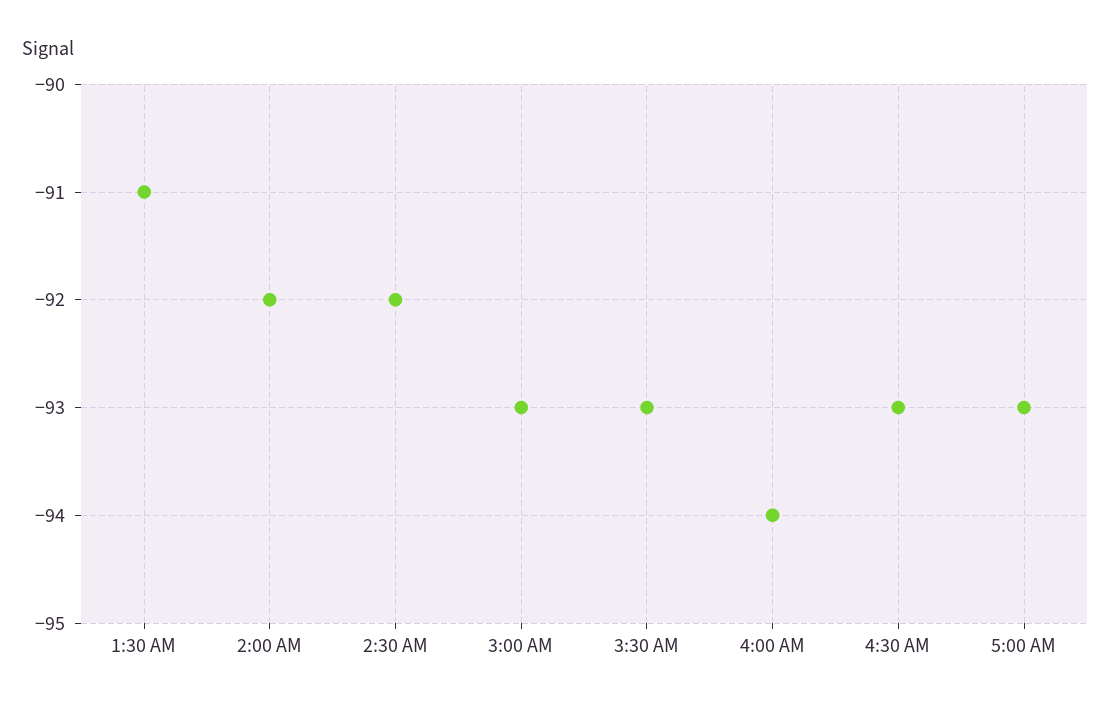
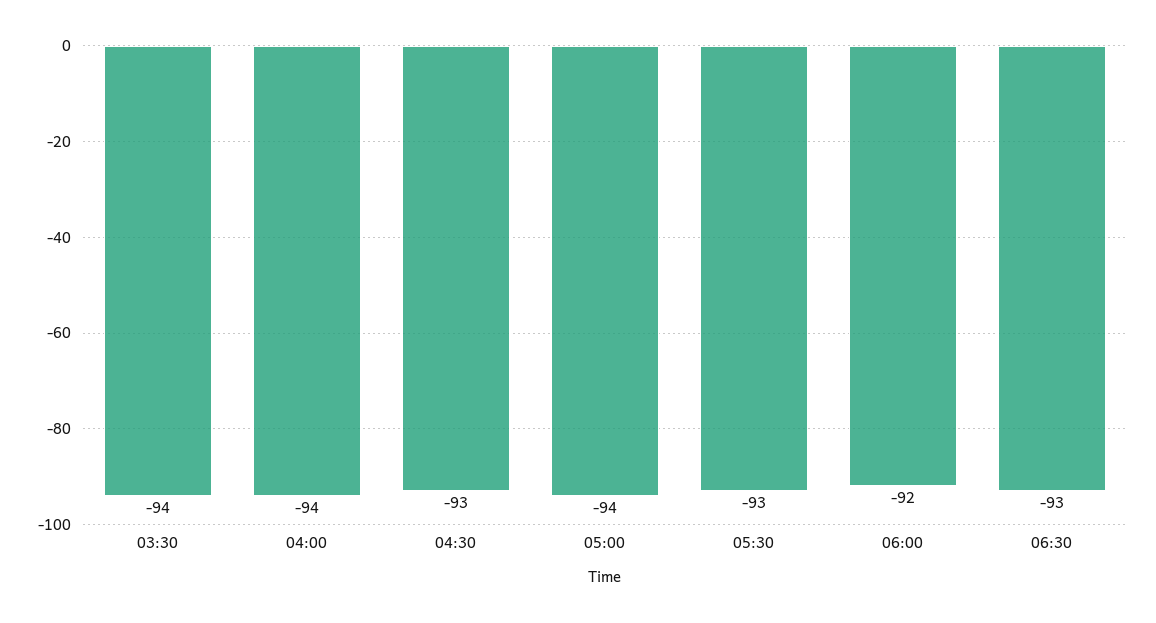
1:30 AM: -91 -> none
2:00 AM: -92 -> none
2:30 AM: -92 -> none
3:00 AM: -93 -> none
3:30 AM: -93 -> -94
5:00 AM: -93 -> -94
05:30: none -> -93
06:00: none -> -92
06:30: none -> -93

